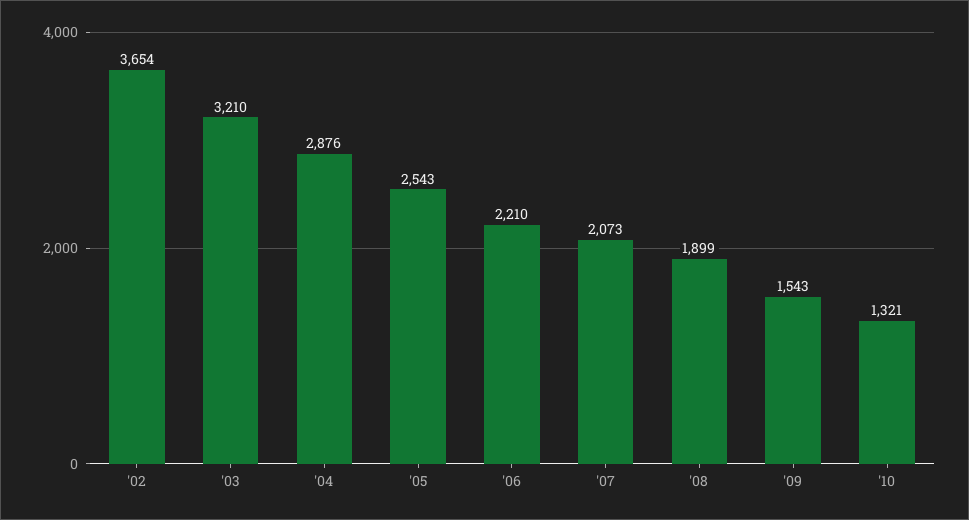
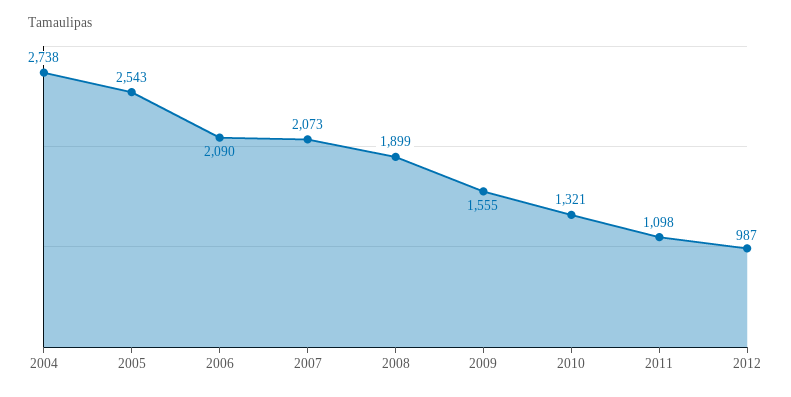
'02: 3654 -> none
'03: 3210 -> none
'04: 2876 -> 2738
'06: 2210 -> 2090
'09: 1543 -> 1555
2011: none -> 1098
2012: none -> 987

